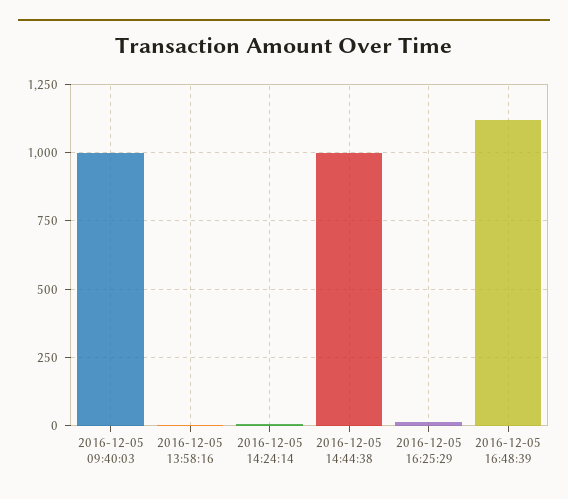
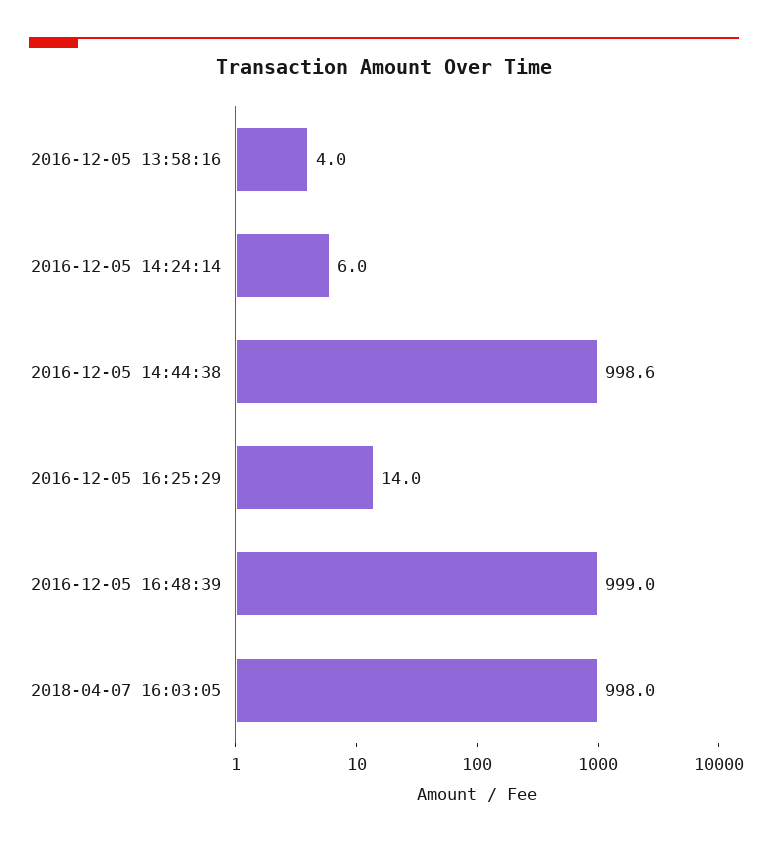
2016-12-05 09:40:03: 1000 -> none
2016-12-05 16:48:39: 1125 -> 999
2018-04-07 16:03:05: none -> 998

